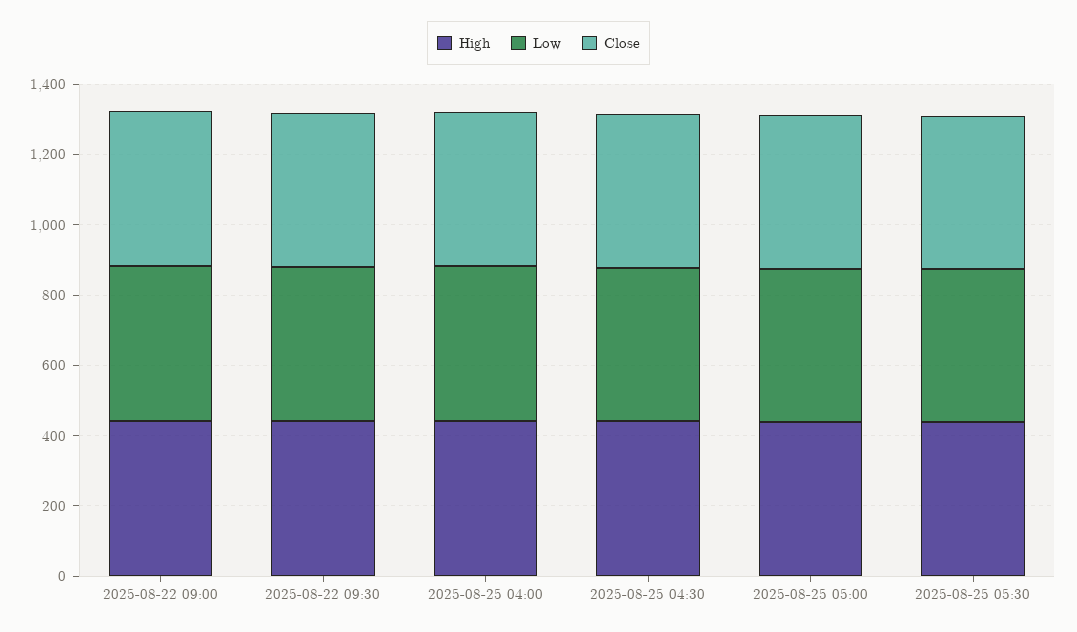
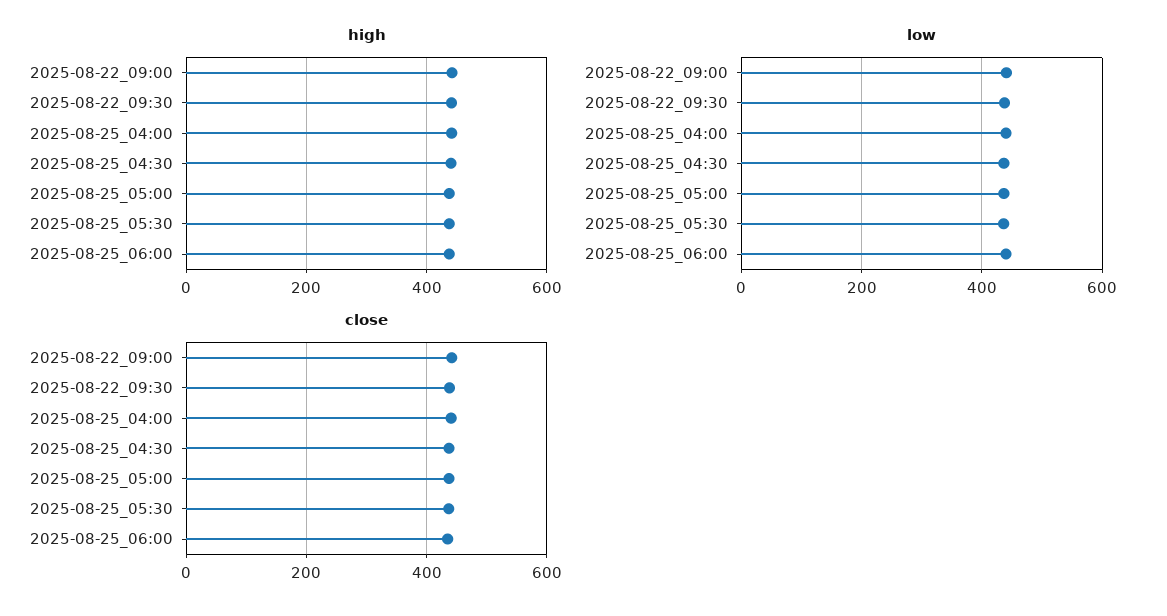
High, 2025-08-25_06:00: none -> 440
Low, 2025-08-25_06:00: none -> 440
Close, 2025-08-25_06:00: none -> 440

